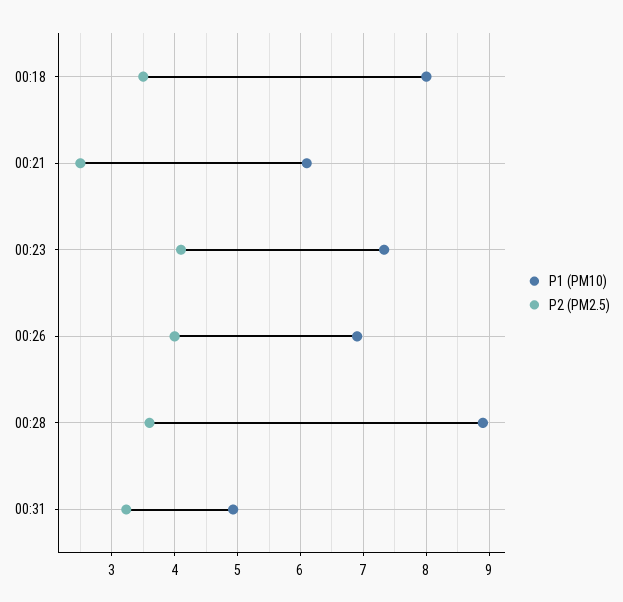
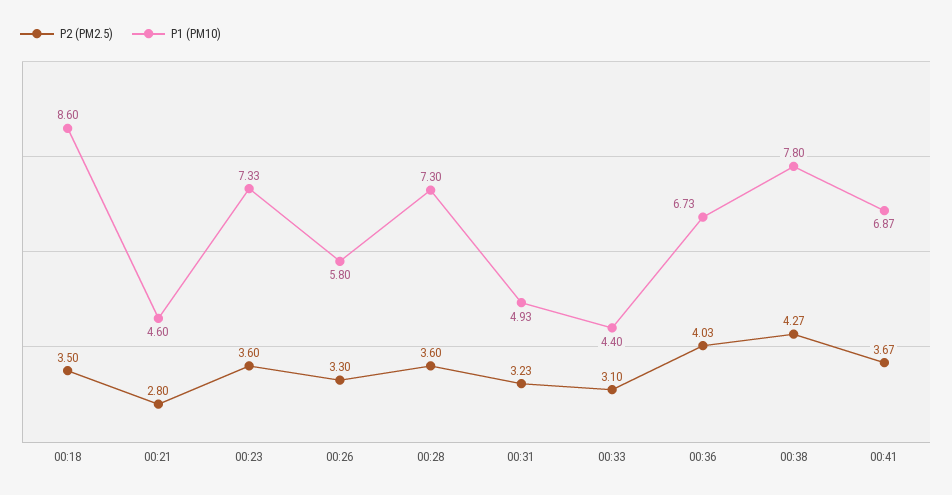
P1 (PM10), 00:18: 8 -> 8.6
P1 (PM10), 00:21: 6.1 -> 4.6
P2 (PM2.5), 00:21: 2.5 -> 2.8
P2 (PM2.5), 00:23: 4.1 -> 3.6
P1 (PM10), 00:26: 6.9 -> 5.8
P2 (PM2.5), 00:26: 4 -> 3.3
P1 (PM10), 00:28: 8.9 -> 7.3
P2 (PM2.5), 00:33: none -> 3.1
P1 (PM10), 00:33: none -> 4.4
P2 (PM2.5), 00:36: none -> 4.03
P1 (PM10), 00:36: none -> 6.73
P2 (PM2.5), 00:38: none -> 4.27
P1 (PM10), 00:38: none -> 7.8
P2 (PM2.5), 00:41: none -> 3.67
P1 (PM10), 00:41: none -> 6.87

